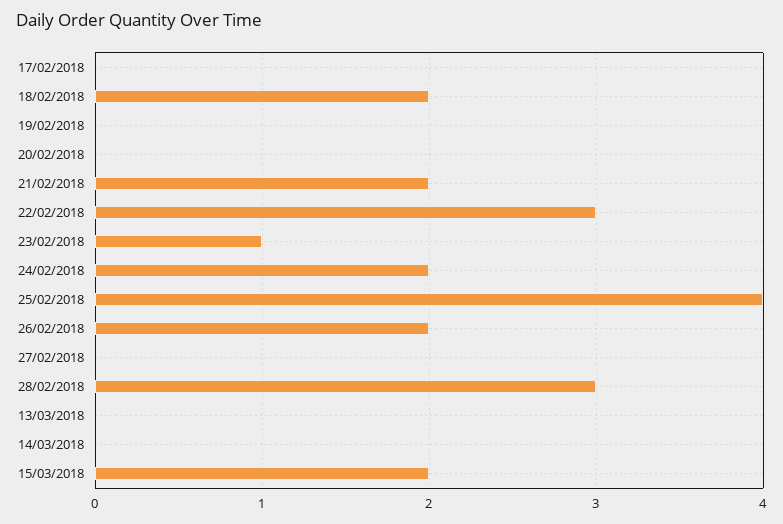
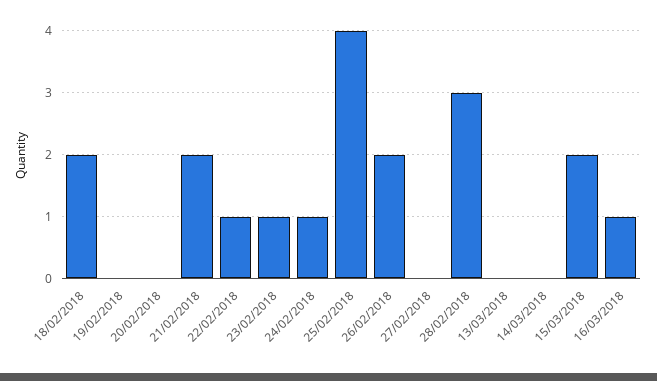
17/02/2018: 0 -> none
22/02/2018: 3 -> 1
24/02/2018: 2 -> 1
16/03/2018: none -> 1

